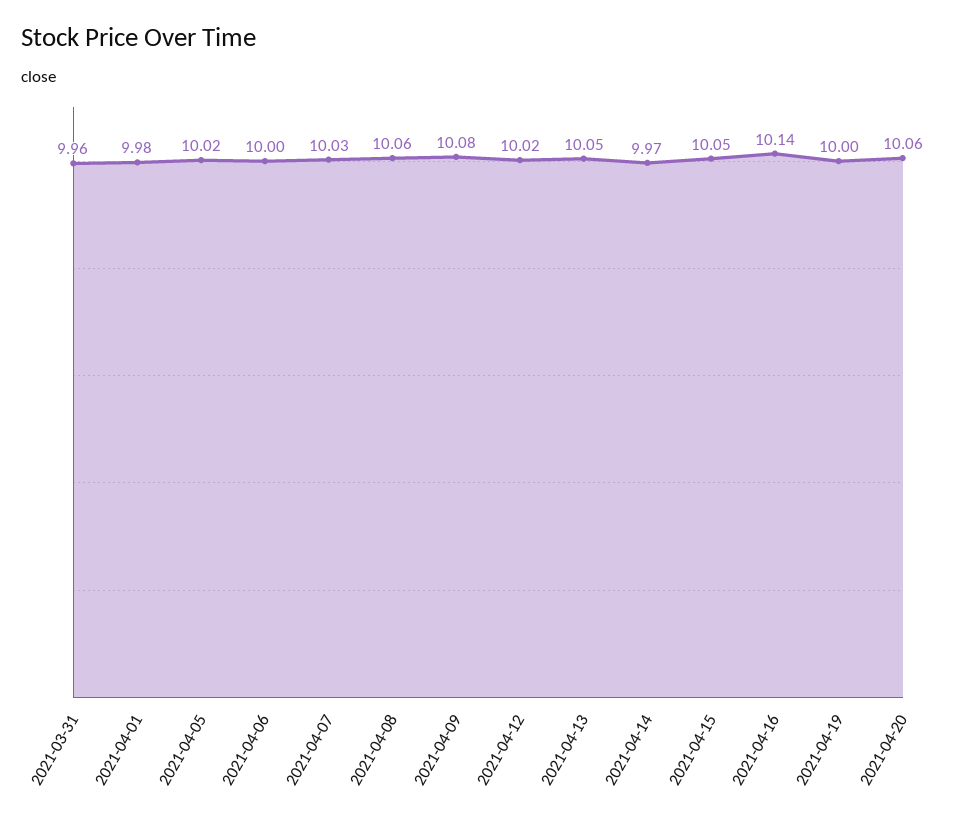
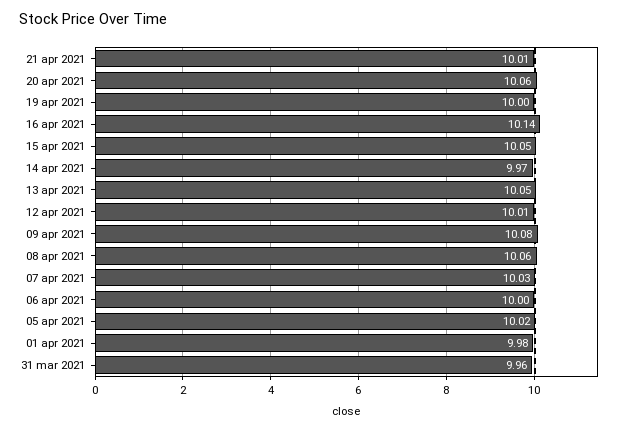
2021-04-12: 10.02 -> 10.01
21 apr 2021: none -> 10.01

